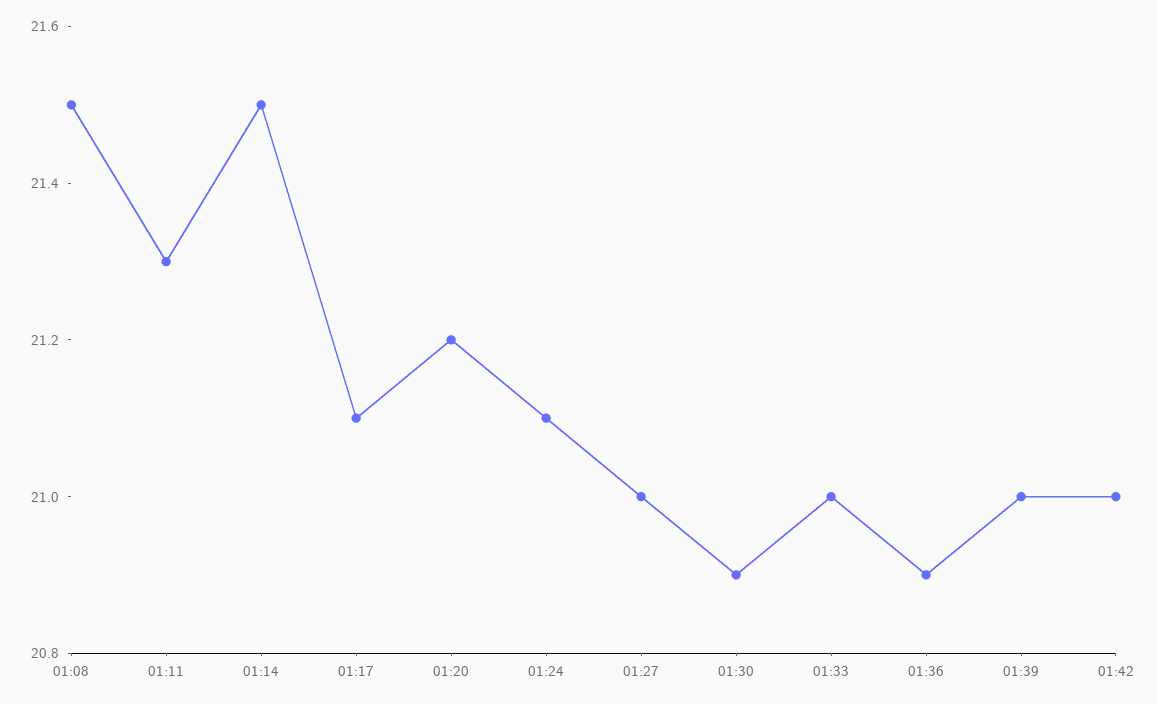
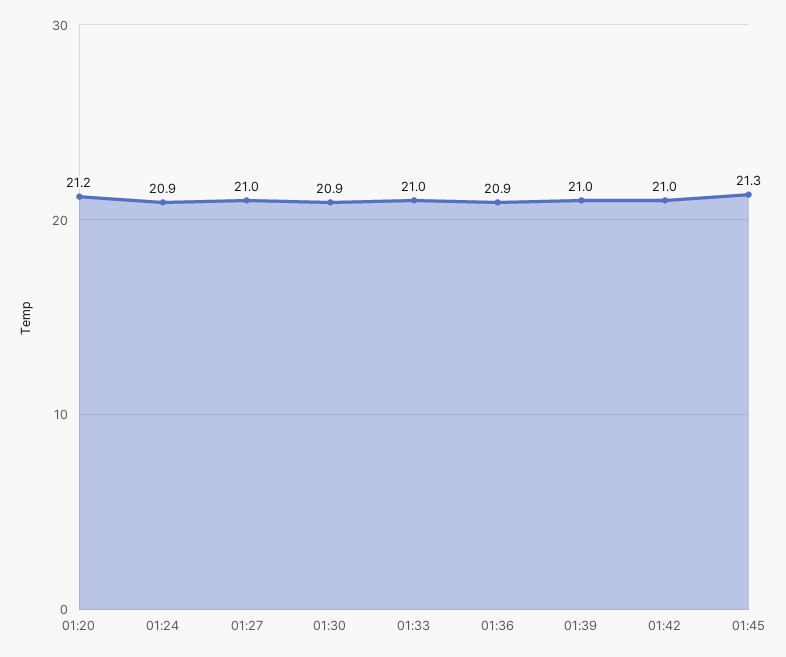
01:08: 21.5 -> none
01:11: 21.3 -> none
01:14: 21.5 -> none
01:17: 21.1 -> none
01:24: 21.1 -> 20.9
01:45: none -> 21.3

